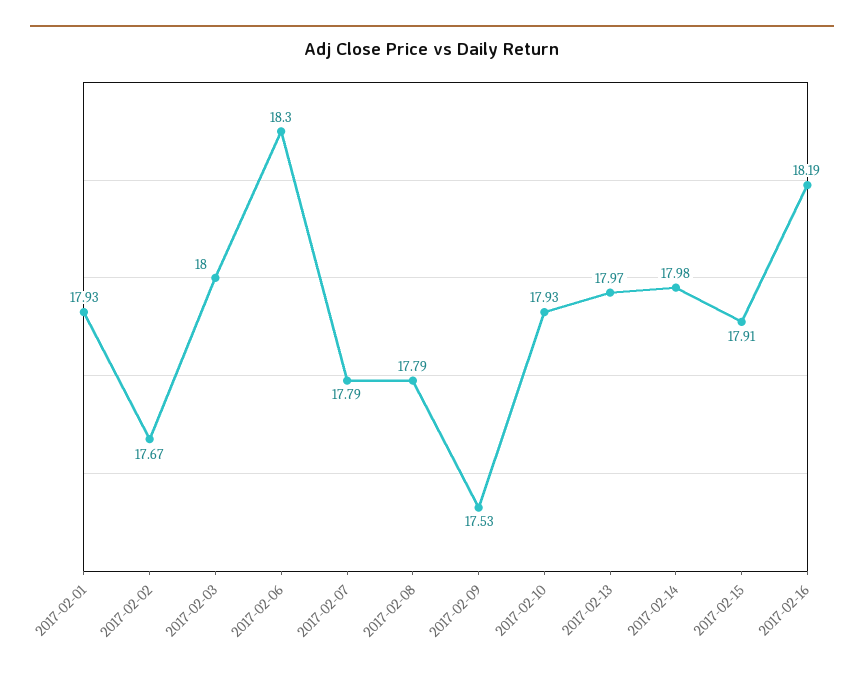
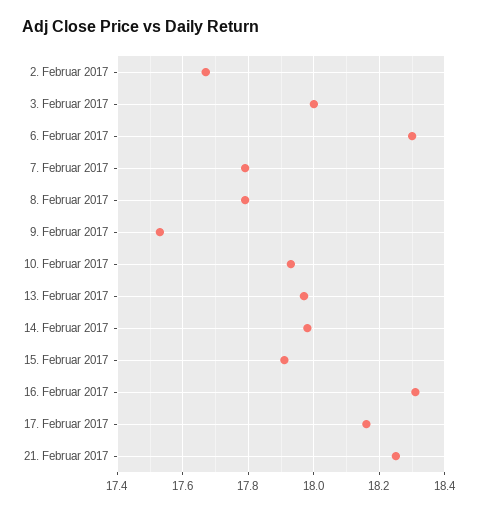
2017-02-01: 17.93 -> none
2017-02-16: 18.19 -> 18.3
17. Februar 2017: none -> 18.15
21. Februar 2017: none -> 18.25

